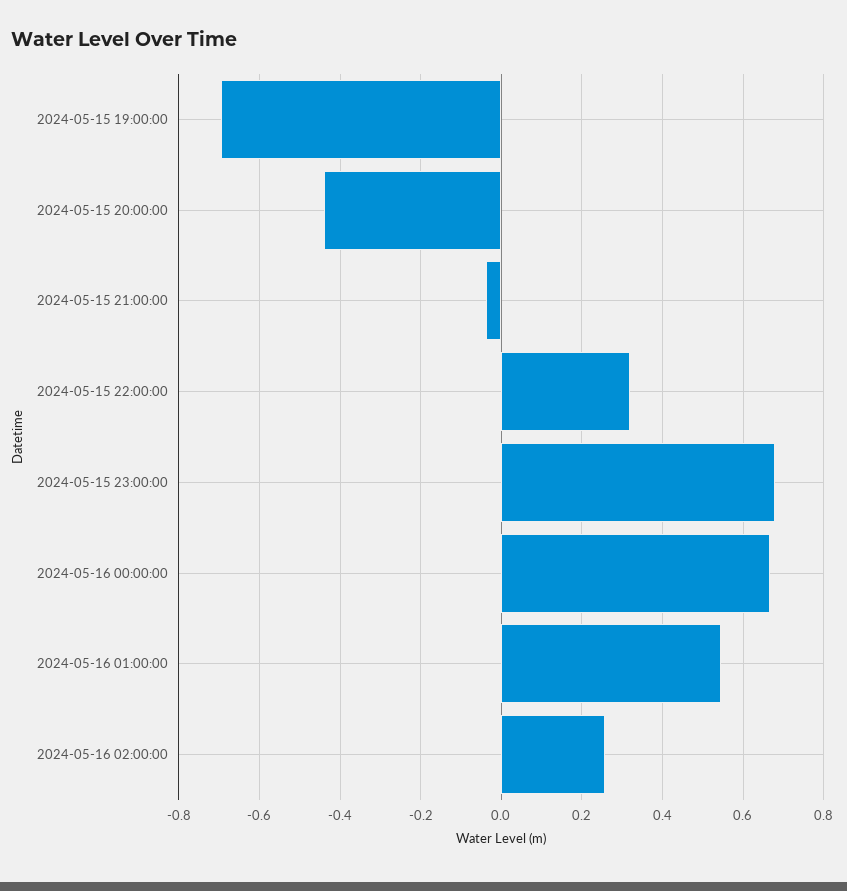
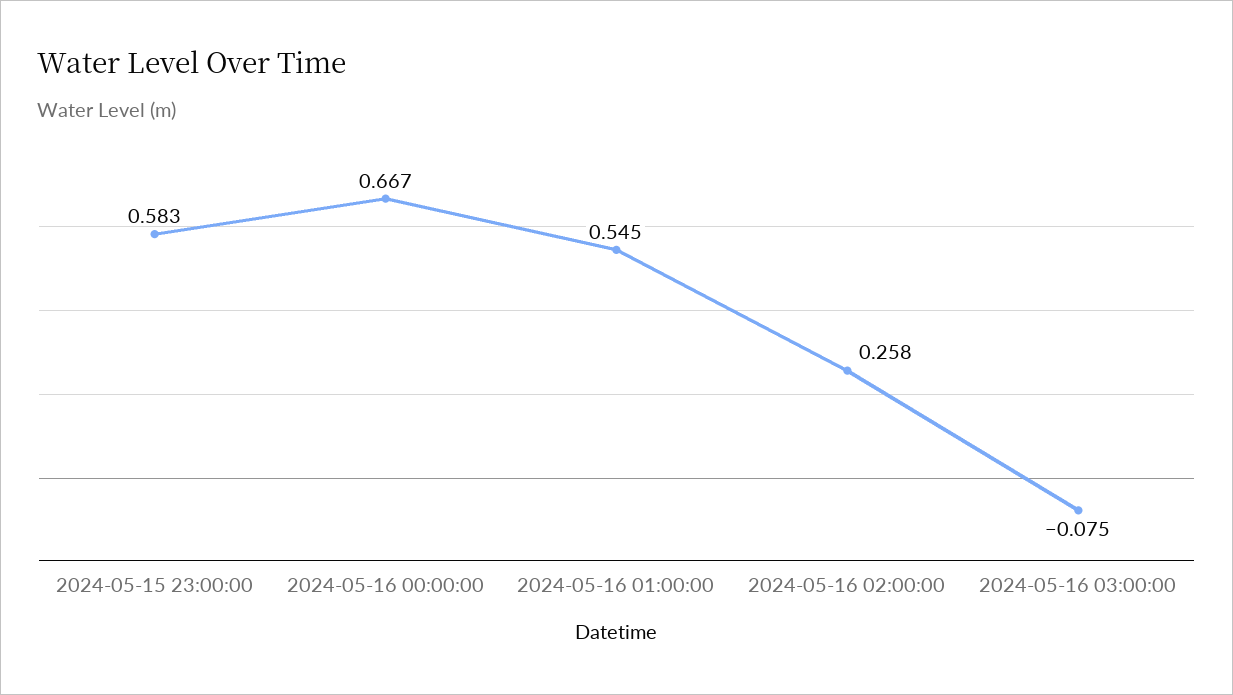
2024-05-15 19:00:00: -0.7 -> none
2024-05-15 20:00:00: -0.44 -> none
2024-05-15 21:00:00: -0.04 -> none
2024-05-15 22:00:00: 0.32 -> none
2024-05-15 23:00:00: 0.68 -> 0.583
2024-05-16 03:00:00: none -> -0.075

